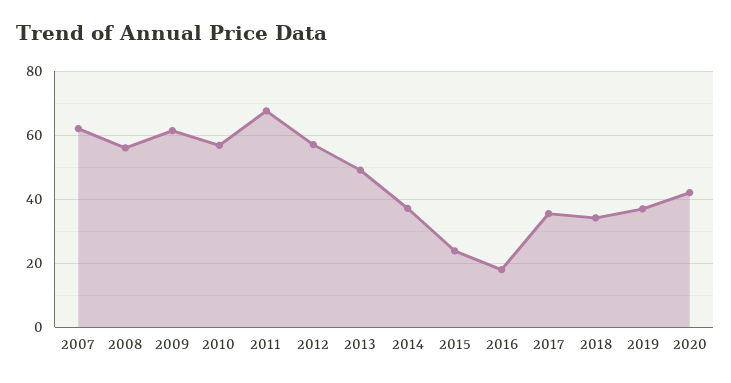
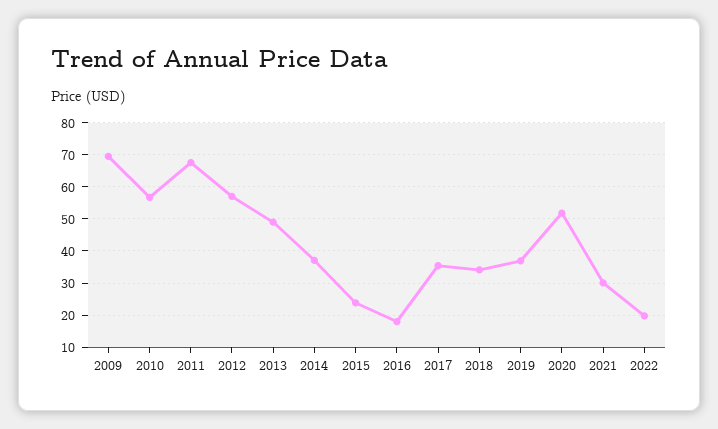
2007: 62 -> none
2008: 56 -> none
2009: 62 -> 70
2020: 42 -> 52
2021: none -> 30
2022: none -> 20

